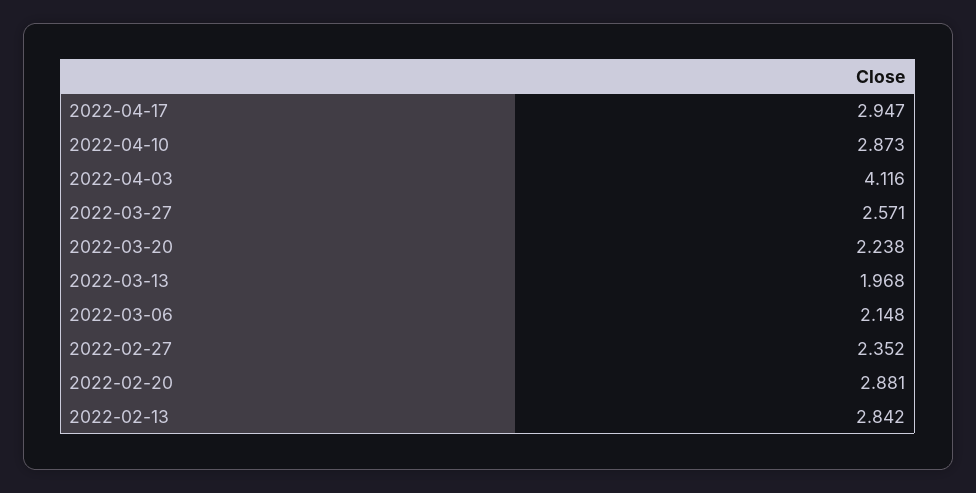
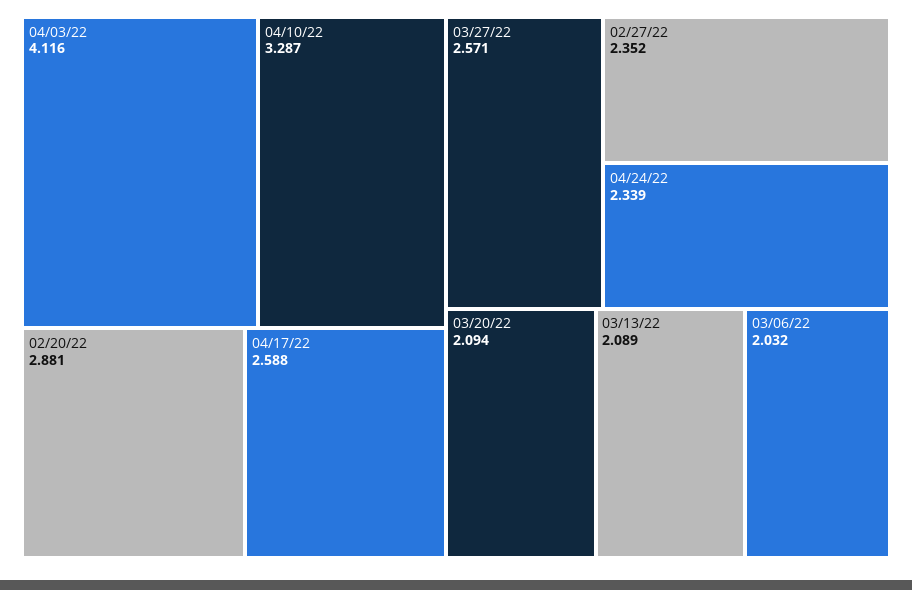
2022-04-17: 2.947 -> 2.588
2022-04-10: 2.873 -> 3.287
2022-03-20: 2.238 -> 2.094
2022-03-13: 1.968 -> 2.089
2022-03-06: 2.148 -> 2.032
2022-02-13: 2.842 -> none
04/24/22: none -> 2.339

